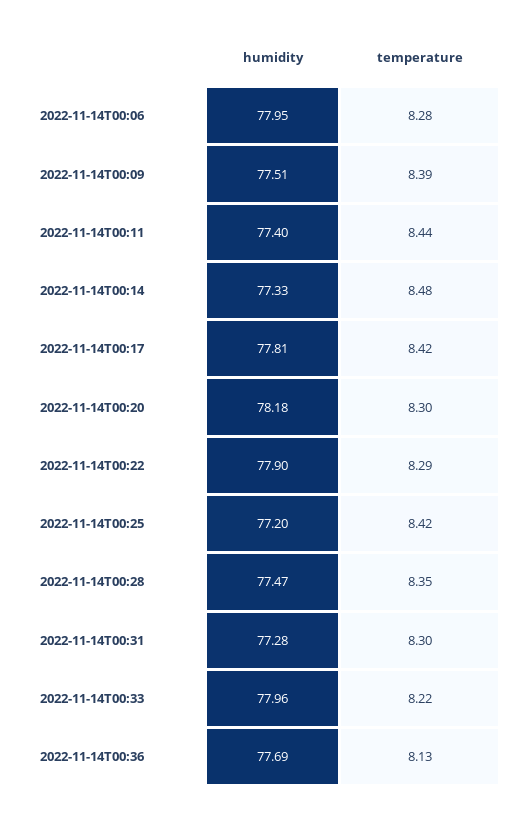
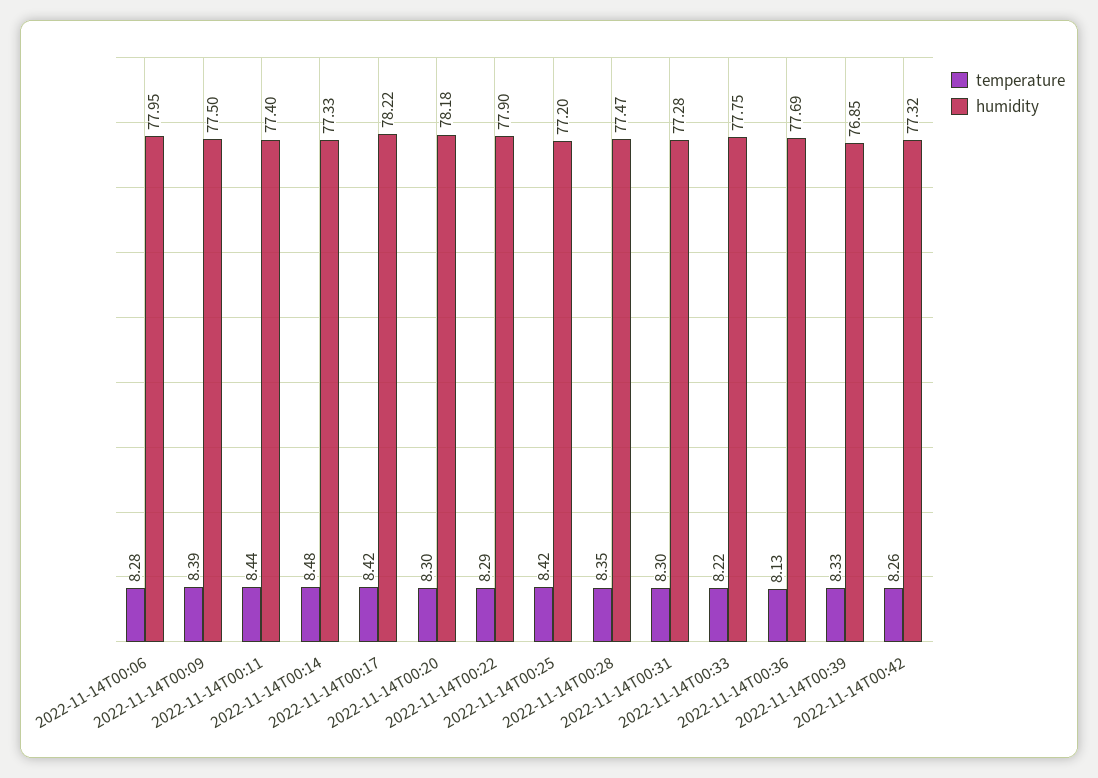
humidity, 2022-11-14T00:09: 77.51 -> 77.5
humidity, 2022-11-14T00:17: 77.81 -> 78.22
humidity, 2022-11-14T00:33: 77.96 -> 77.75
temperature, 2022-11-14T00:39: none -> 8.33
humidity, 2022-11-14T00:39: none -> 76.85
temperature, 2022-11-14T00:42: none -> 8.26
humidity, 2022-11-14T00:42: none -> 77.32

